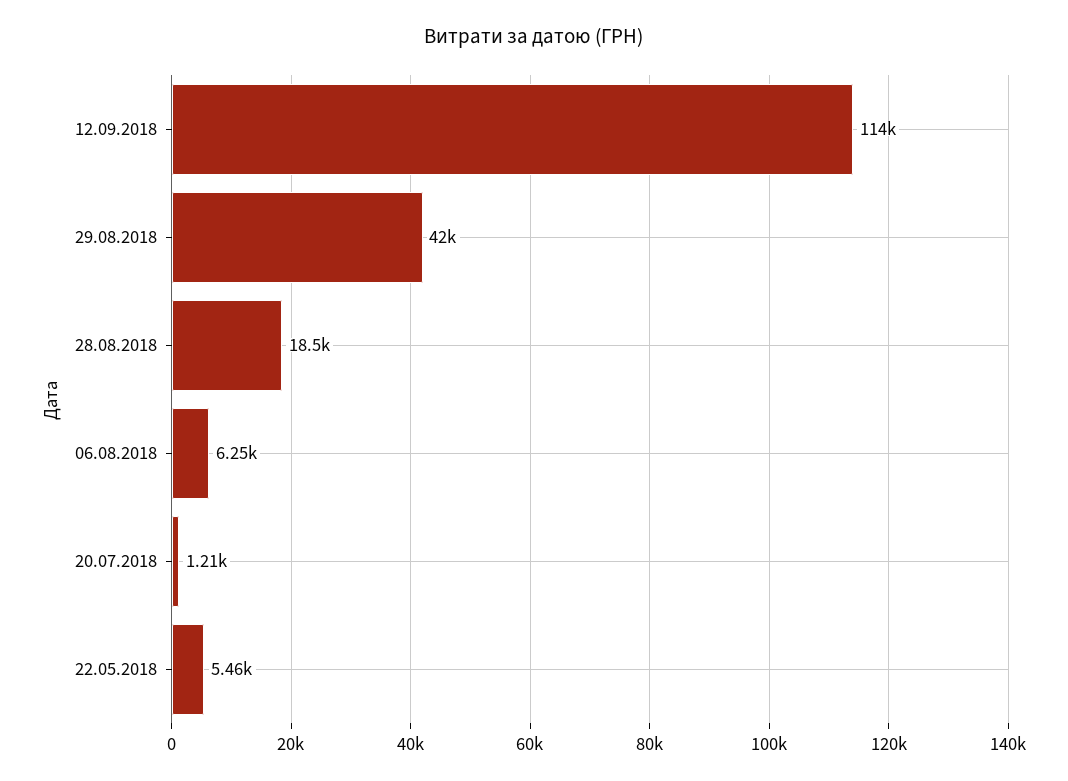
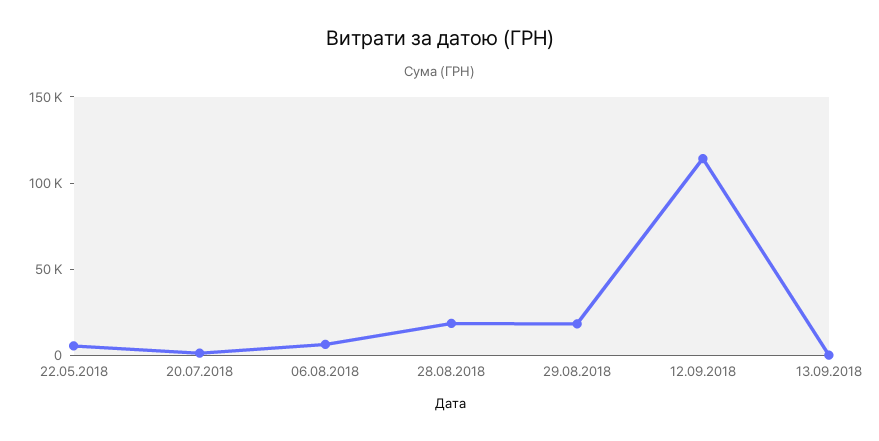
29.08.2018: 42000 -> 20000
13.09.2018: none -> 0

